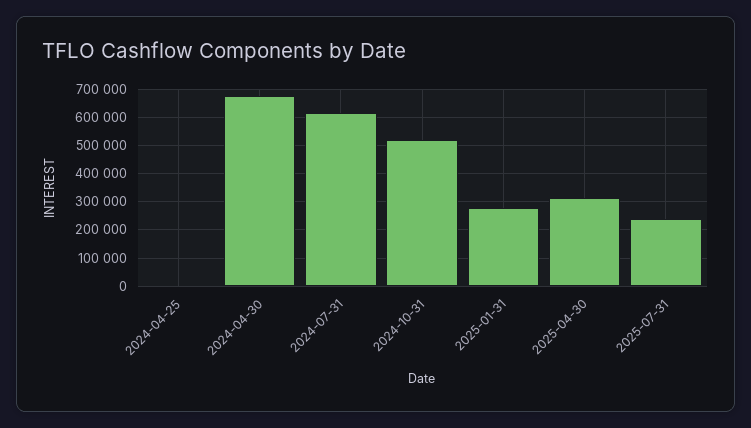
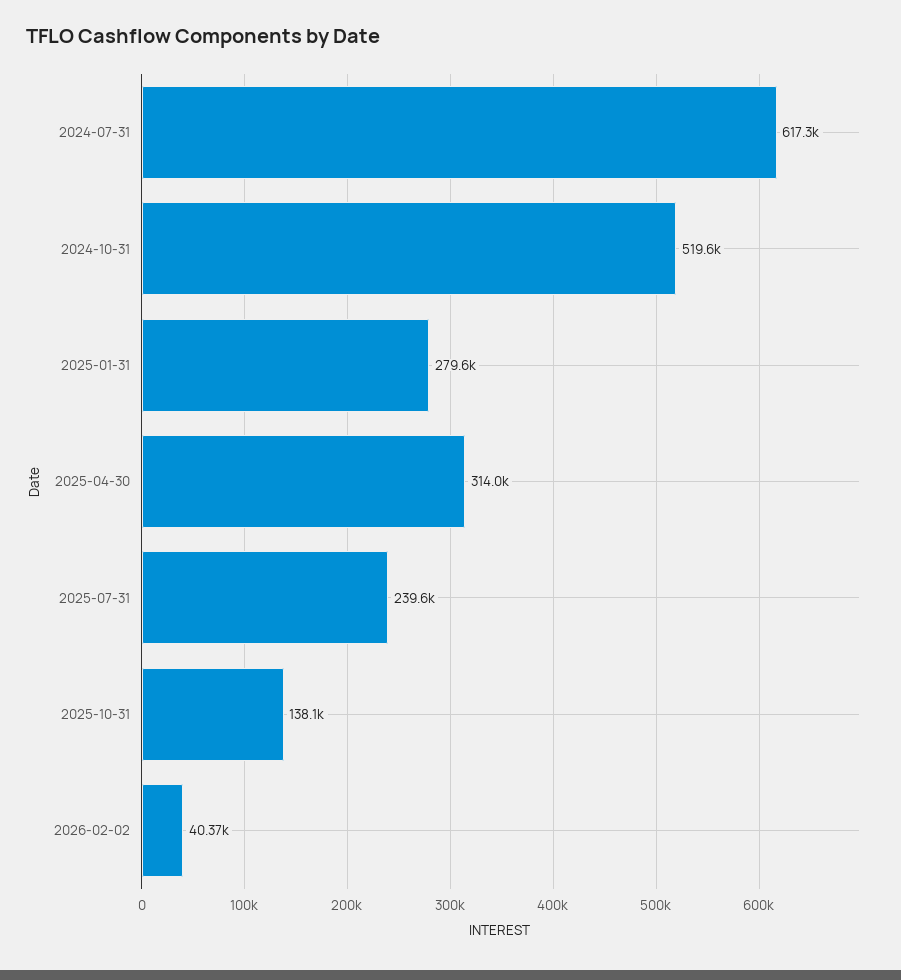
2024-04-25: 0 -> none
2024-04-30: 675000 -> none
2025-10-31: none -> 138100
2026-02-02: none -> 40370

